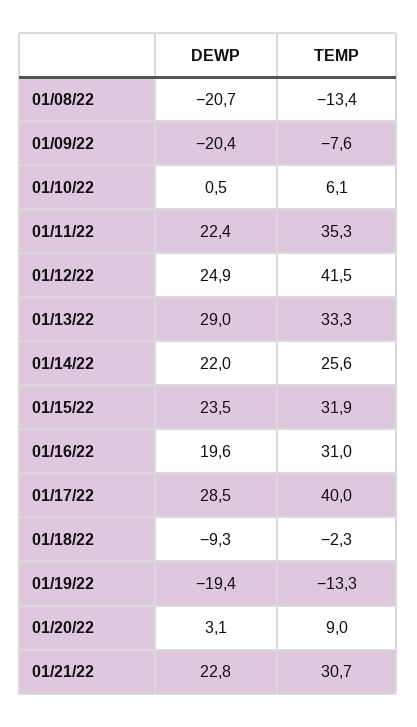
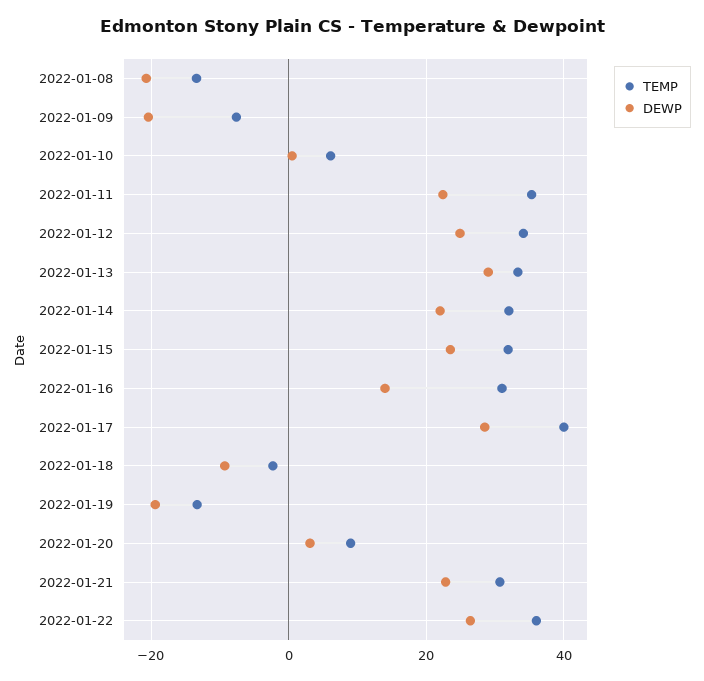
TEMP, 01/12/22: 41.5 -> 34
TEMP, 01/14/22: 25.6 -> 32
DEWP, 01/16/22: 19.6 -> 14
TEMP, 2022-01-22: none -> 36
DEWP, 2022-01-22: none -> 26

